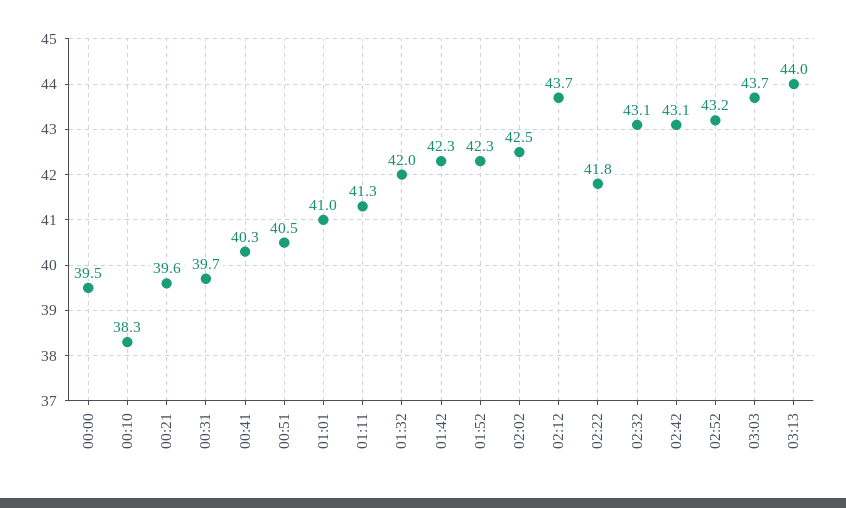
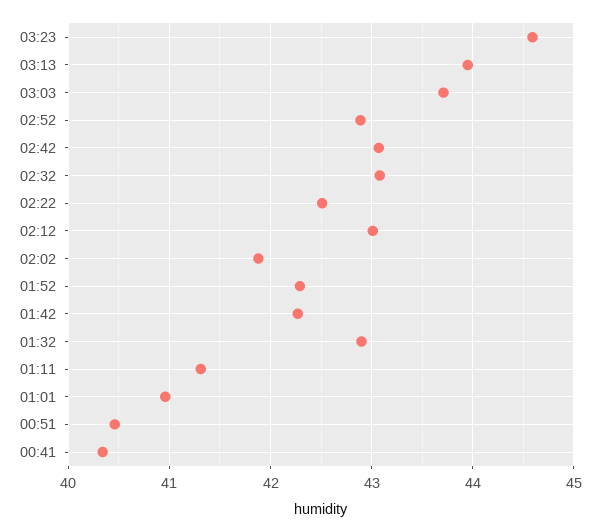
00:00: 39.5 -> none
00:10: 38.3 -> none
00:21: 39.6 -> none
00:31: 39.7 -> none
01:32: 42 -> 42.9
02:02: 42.5 -> 41.9
02:12: 43.7 -> 43
02:22: 41.8 -> 42.5
02:52: 43.2 -> 42.9
03:23: none -> 44.6

